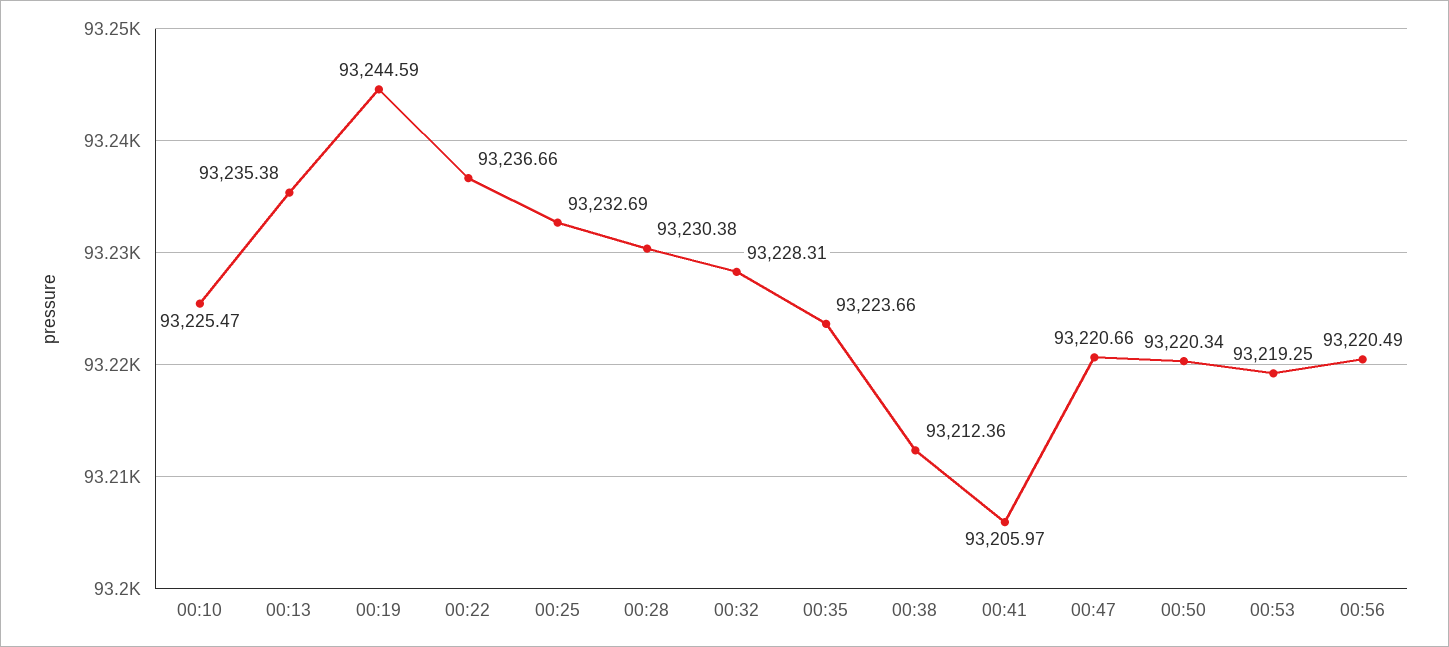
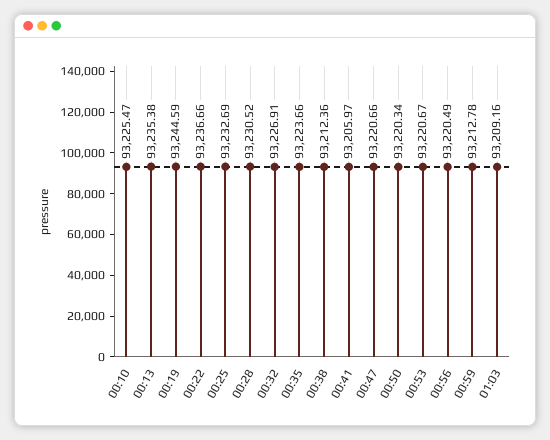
00:28: 93230.38 -> 93230.52
00:32: 93228.31 -> 93226.91
00:53: 93219.25 -> 93220.67
00:59: none -> 93212.78
01:03: none -> 93209.16

